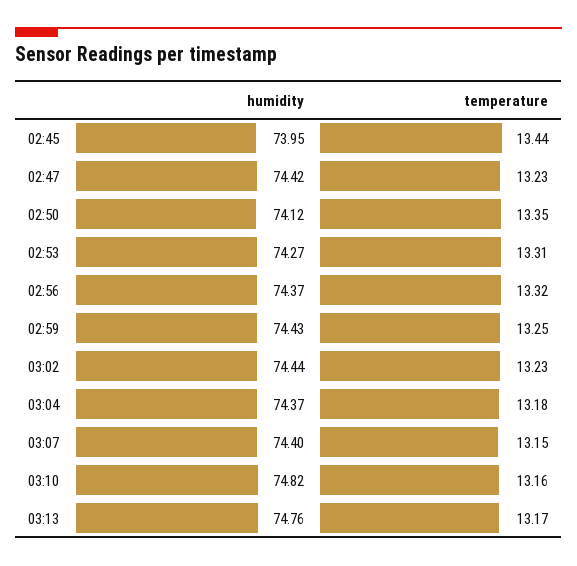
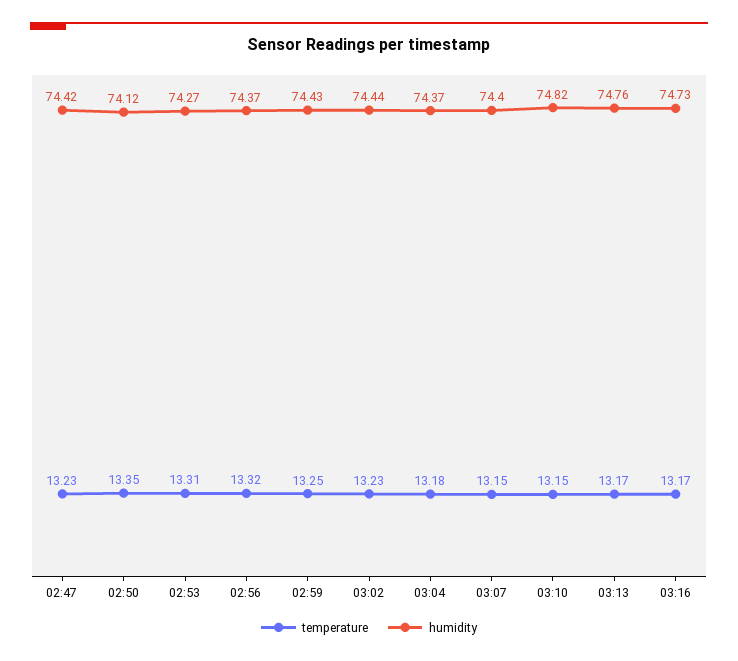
humidity, 02:45: 73.95 -> none
temperature, 02:45: 13.44 -> none
temperature, 03:10: 13.16 -> 13.15
temperature, 03:16: none -> 13.17
humidity, 03:16: none -> 74.73

